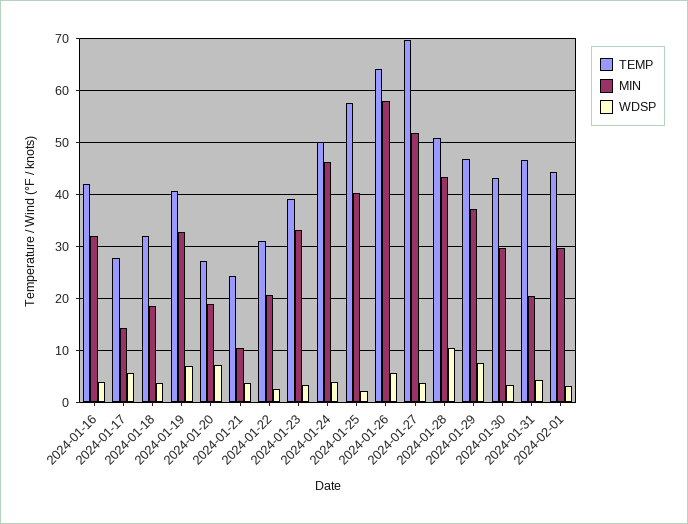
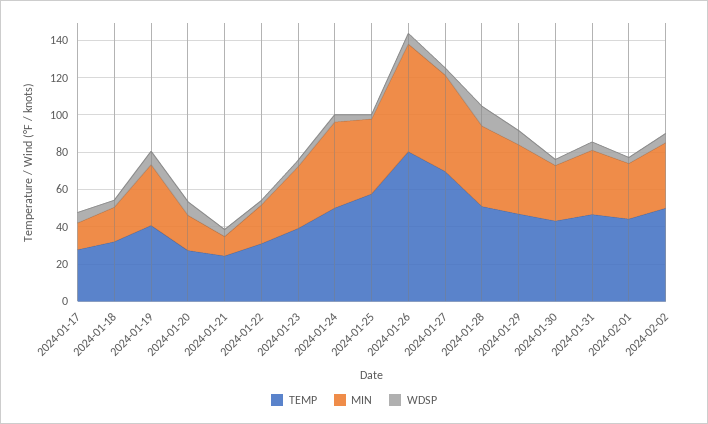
TEMP, 2024-01-16: 42 -> none
MIN, 2024-01-16: 32 -> none
WDSP, 2024-01-16: 4 -> none
TEMP, 2024-01-26: 64 -> 80
MIN, 2024-01-31: 20 -> 35
TEMP, 2024-02-02: none -> 50
MIN, 2024-02-02: none -> 35
WDSP, 2024-02-02: none -> 5

